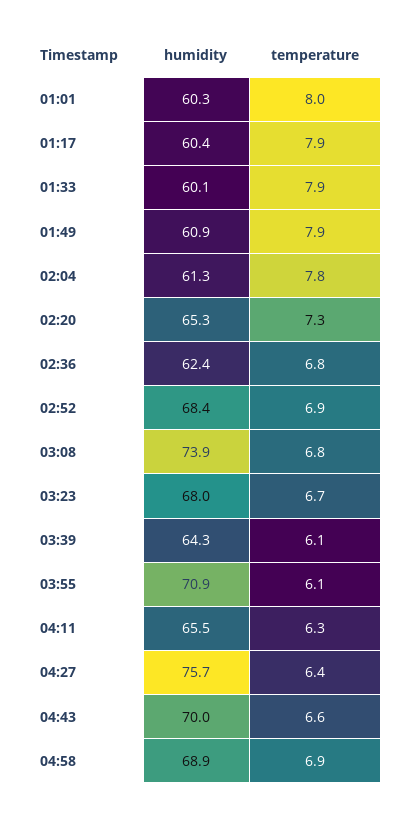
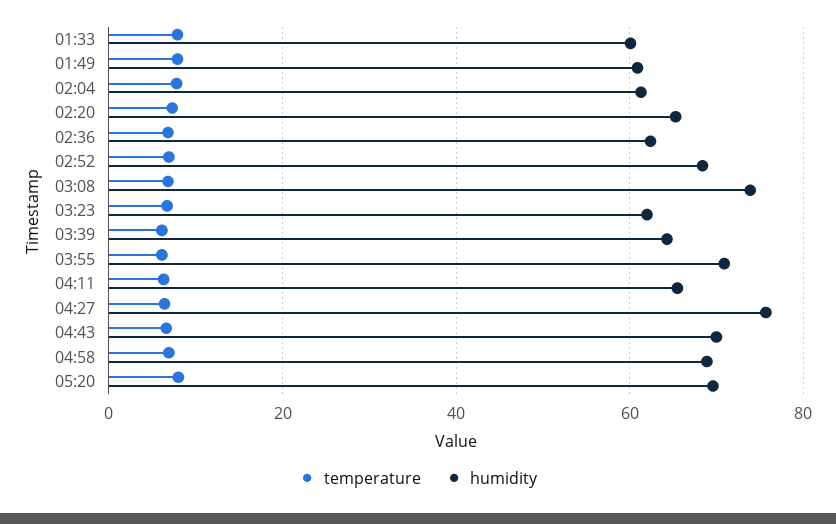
humidity, 01:01: 60.3 -> none
temperature, 01:01: 8 -> none
humidity, 01:17: 60.4 -> none
temperature, 01:17: 7.9 -> none
humidity, 03:23: 68 -> 62
temperature, 05:20: none -> 8
humidity, 05:20: none -> 70

